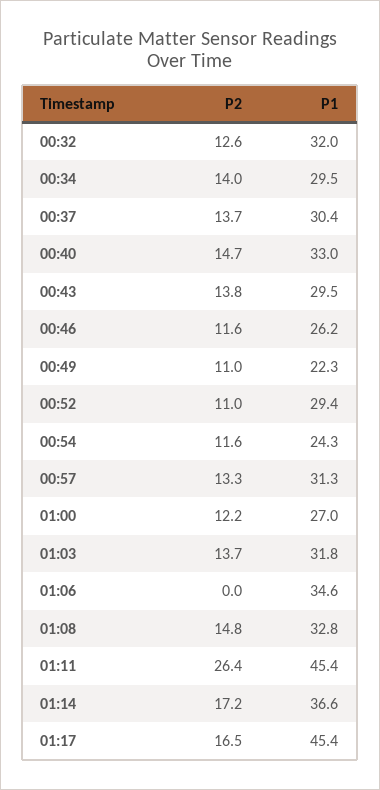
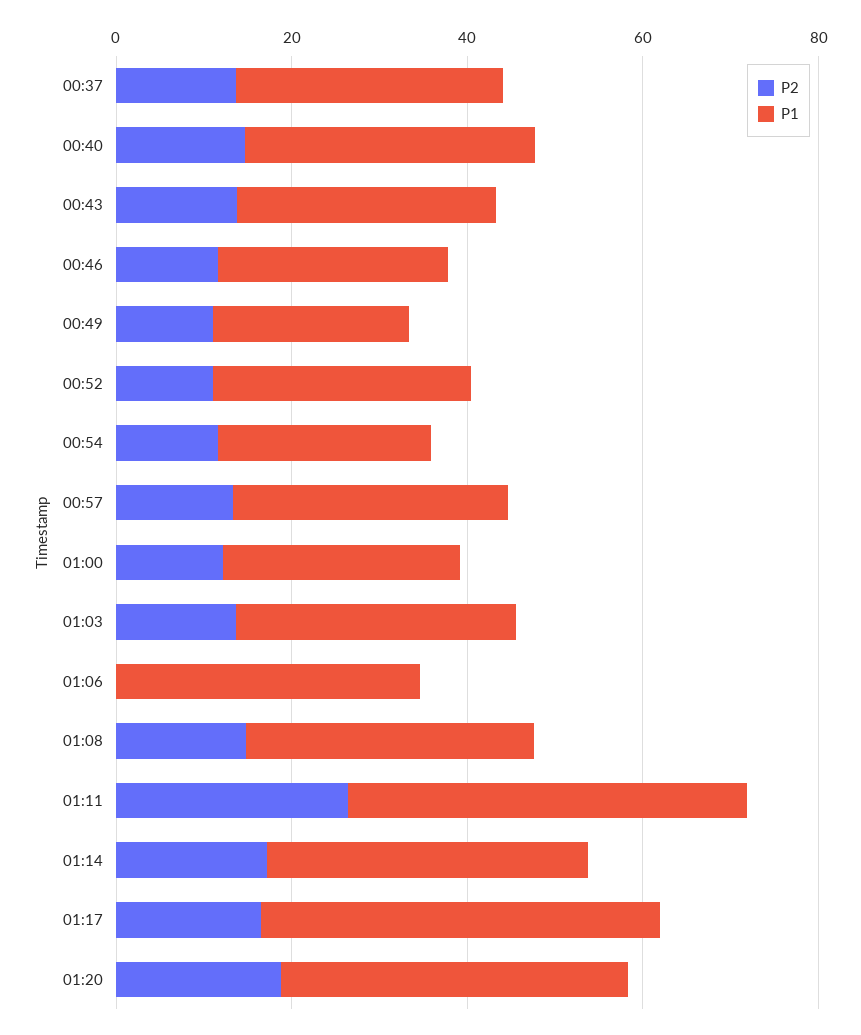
P2, 00:32: 12.6 -> none
P1, 00:32: 32 -> none
P2, 00:34: 14 -> none
P1, 00:34: 29.5 -> none
P2, 01:20: none -> 20
P1, 01:20: none -> 40

